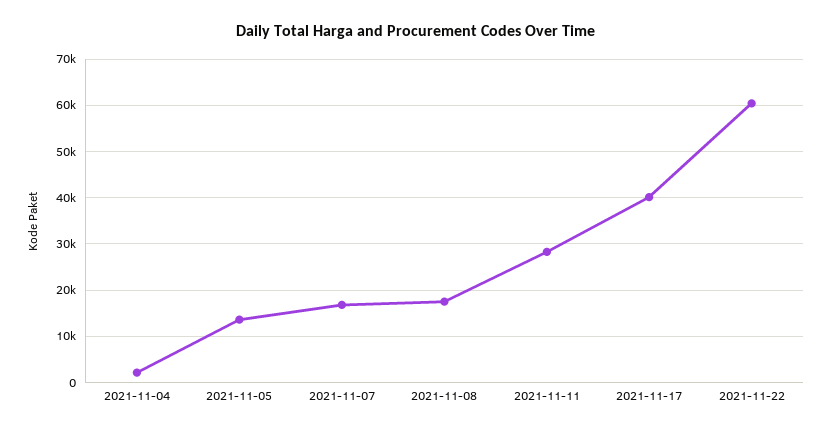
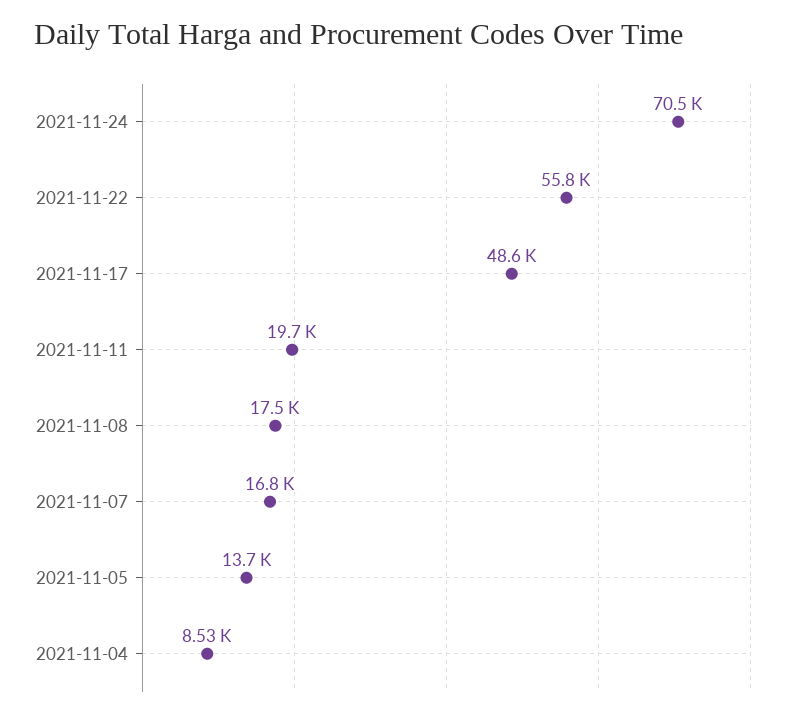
2021-11-04: 2000 -> 8530
2021-11-11: 28000 -> 19700
2021-11-17: 40000 -> 48600
2021-11-22: 60000 -> 55800
2021-11-24: none -> 70500

